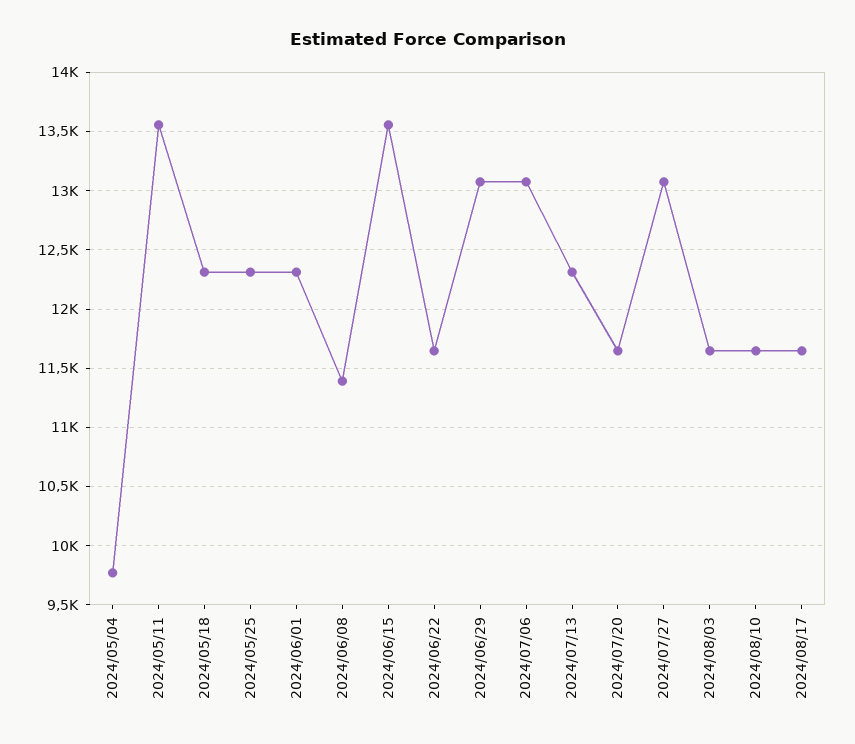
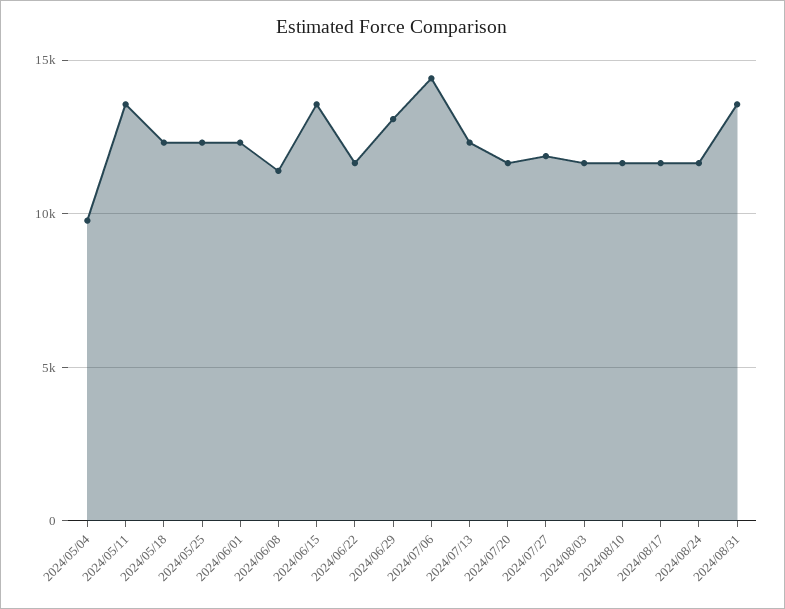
2024/07/06: 13100 -> 14500
2024/07/27: 13100 -> 12000
2024/08/24: none -> 11500
2024/08/31: none -> 13500

